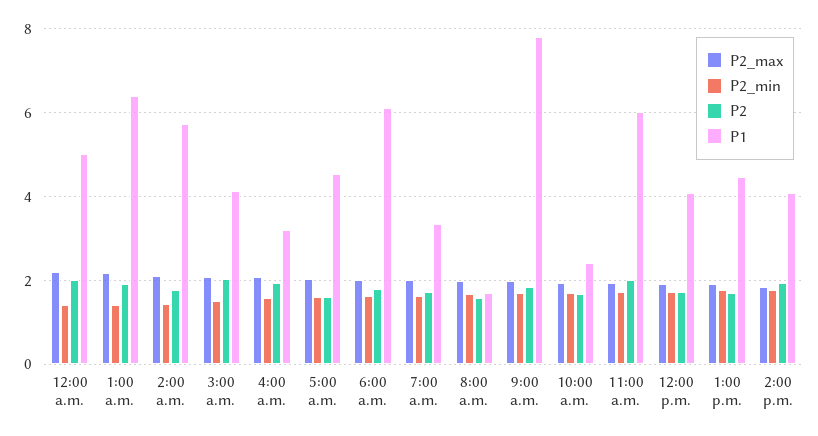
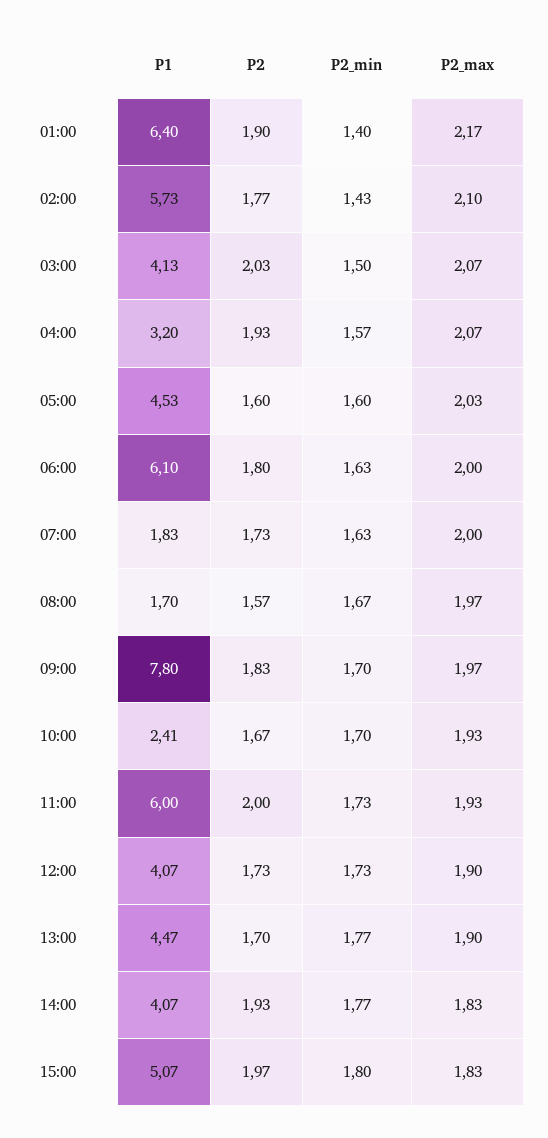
P2_max, 12:00 a.m.: 2.2 -> none
P2_min, 12:00 a.m.: 1.4 -> none
P2, 12:00 a.m.: 2 -> none
P1, 12:00 a.m.: 5 -> none
P1, 7:00 a.m.: 3.4 -> 1.83
P1, 15:00: none -> 5.07
P2, 15:00: none -> 1.97
P2_min, 15:00: none -> 1.8
P2_max, 15:00: none -> 1.83

